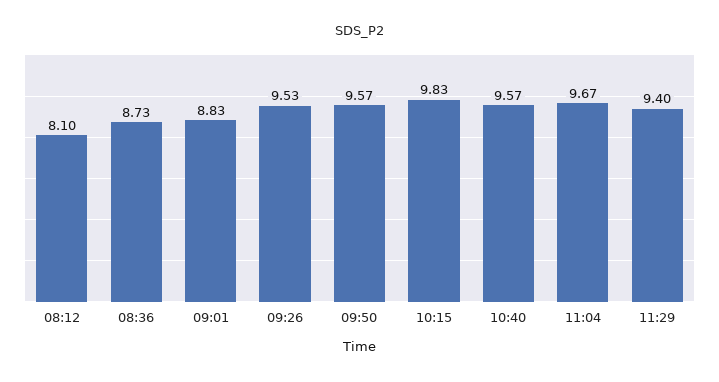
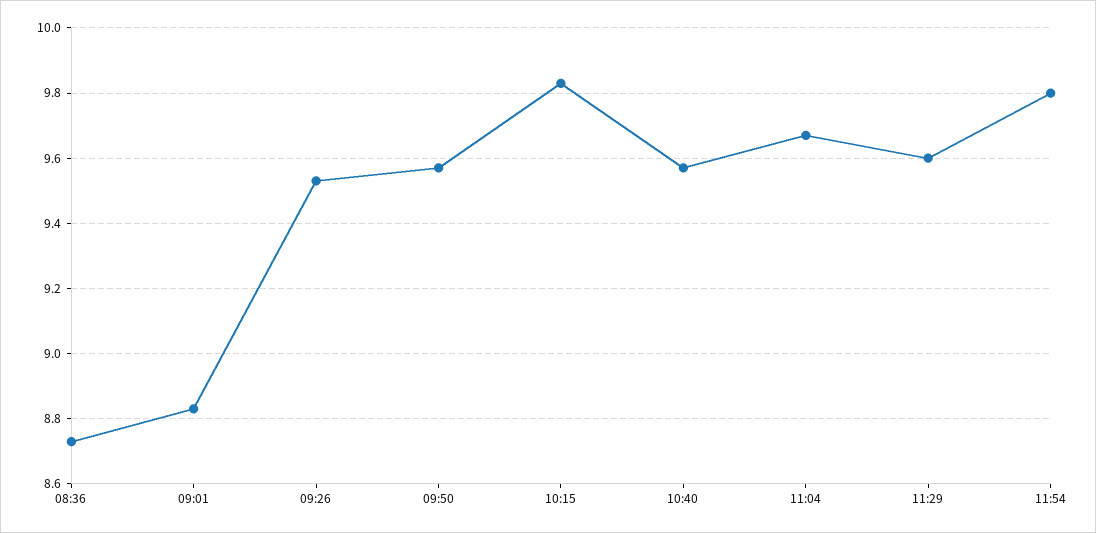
08:12: 8.1 -> none
11:29: 9.4 -> 9.6
11:54: none -> 9.8

